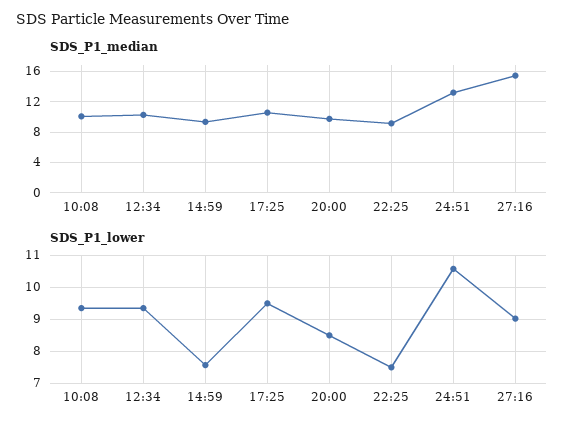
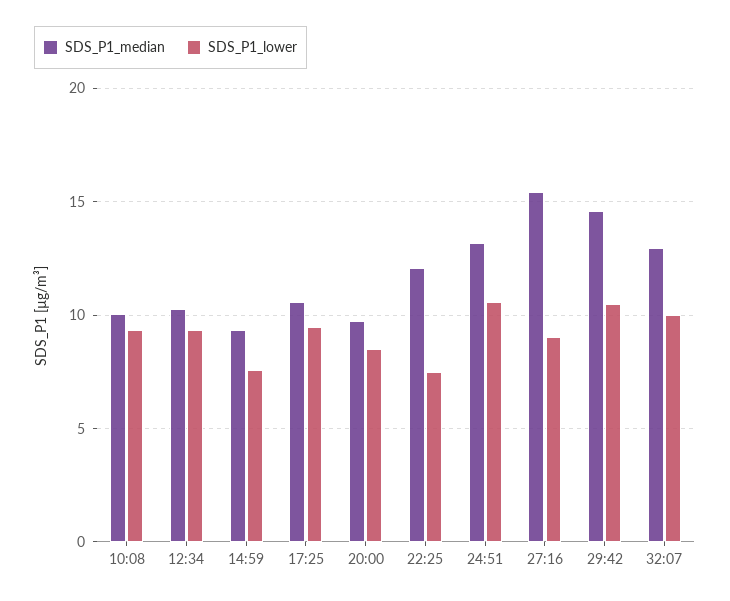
SDS_P1_median, 22:25: 9 -> 12
SDS_P1_median, 29:42: none -> 14.5
SDS_P1_lower, 29:42: none -> 10.5
SDS_P1_median, 32:07: none -> 13
SDS_P1_lower, 32:07: none -> 10

